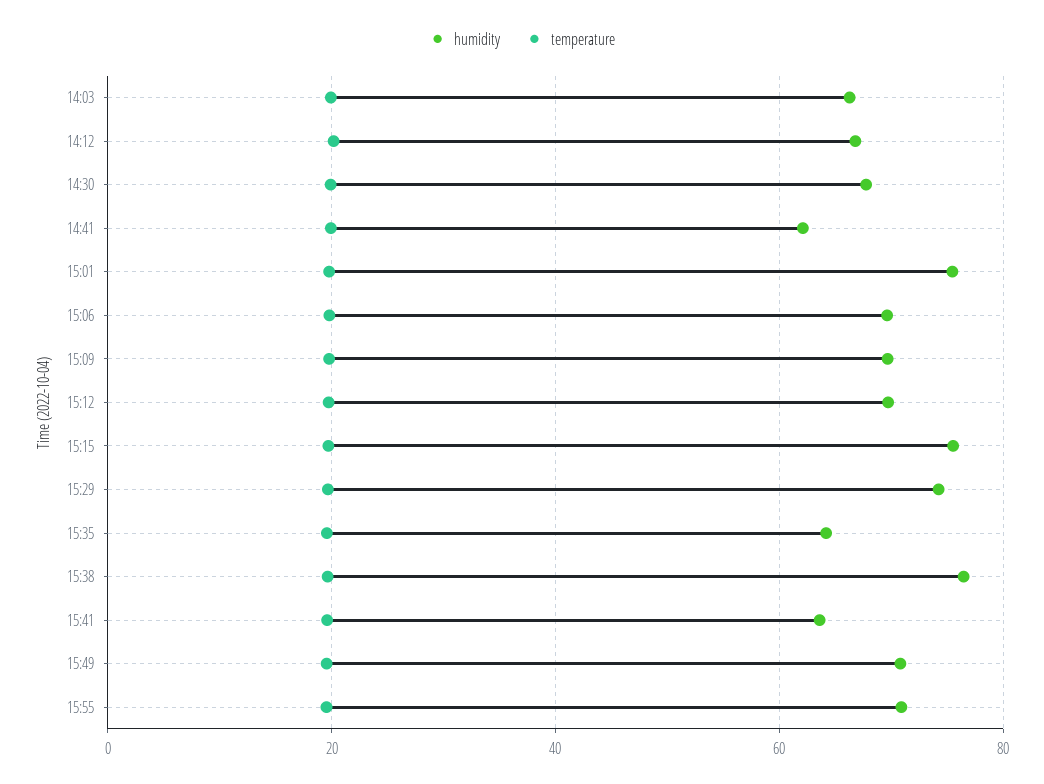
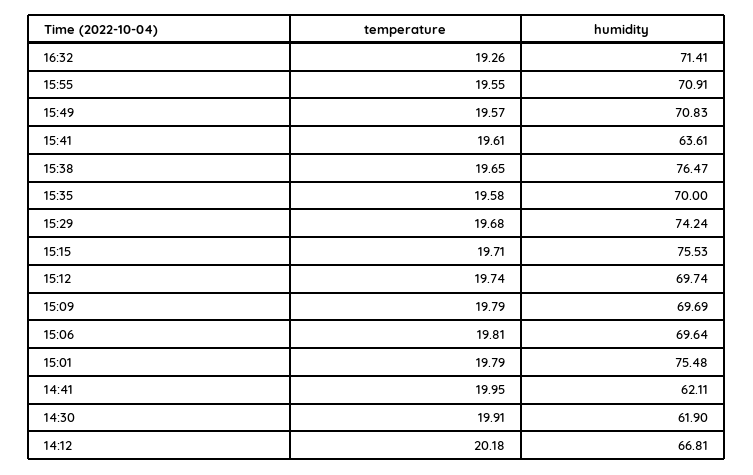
humidity, 14:03: 66 -> none
temperature, 14:03: 20 -> none
humidity, 14:30: 68 -> 61.9
humidity, 15:35: 64 -> 70
temperature, 16:32: none -> 19.26
humidity, 16:32: none -> 71.41

